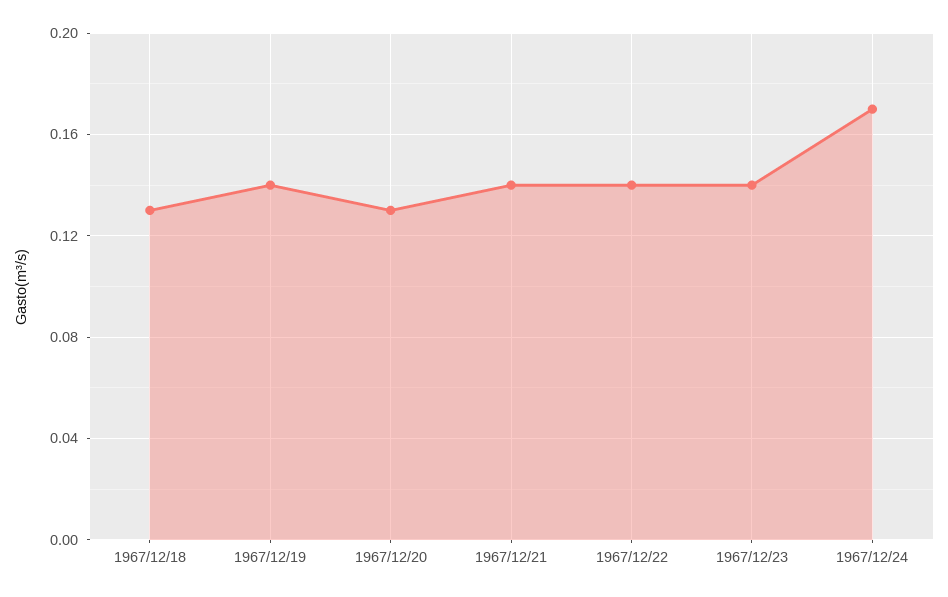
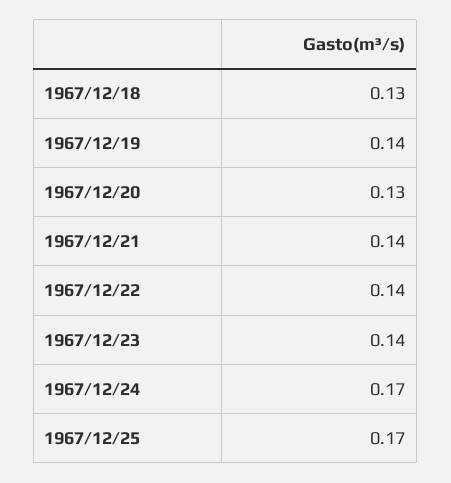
1967/12/25: none -> 0.17

